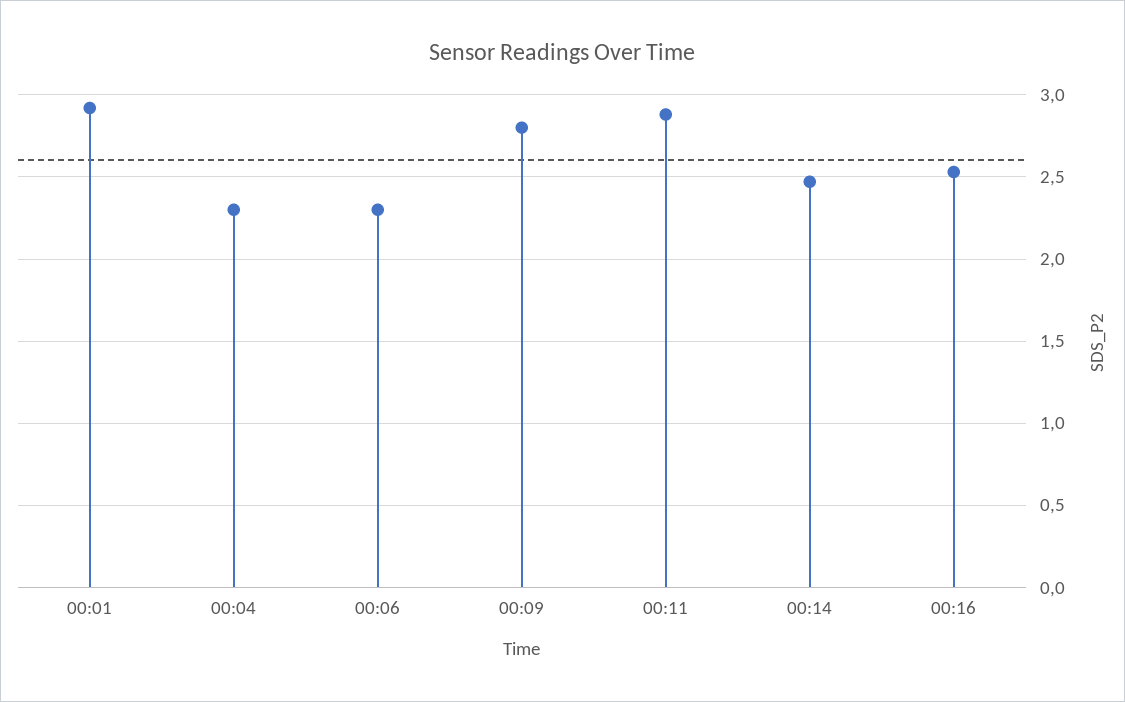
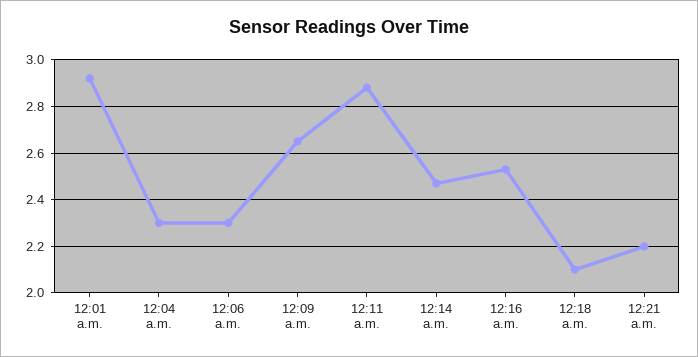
00:09: 2.8 -> 2.65
12:18 a.m.: none -> 2.1
12:21 a.m.: none -> 2.2

